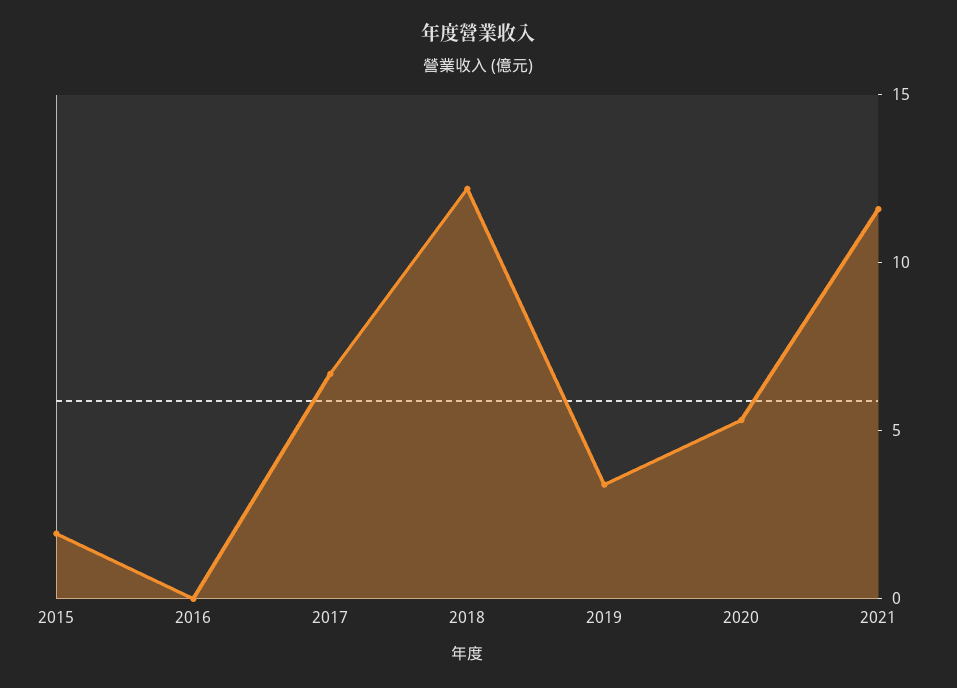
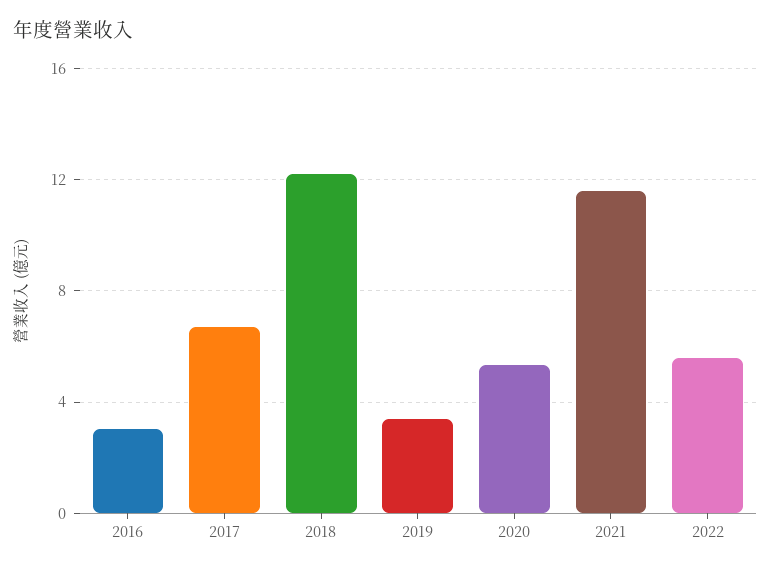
2015: 2 -> none
2016: 0 -> 3
2022: none -> 5.5

